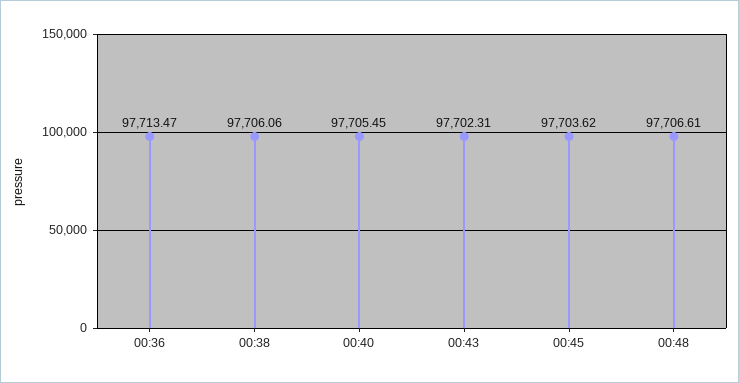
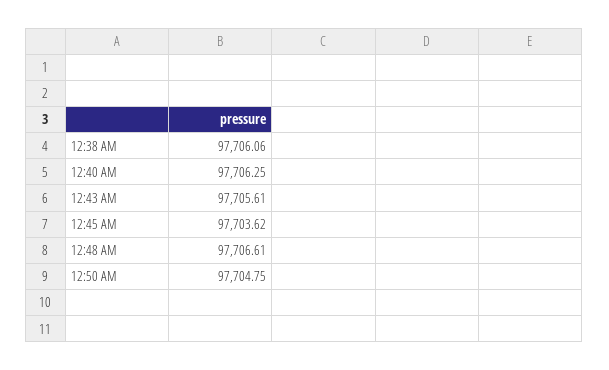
00:36: 97713.47 -> none
00:40: 97705.45 -> 97706.25
00:43: 97702.31 -> 97705.61
12:50 AM: none -> 97704.75

